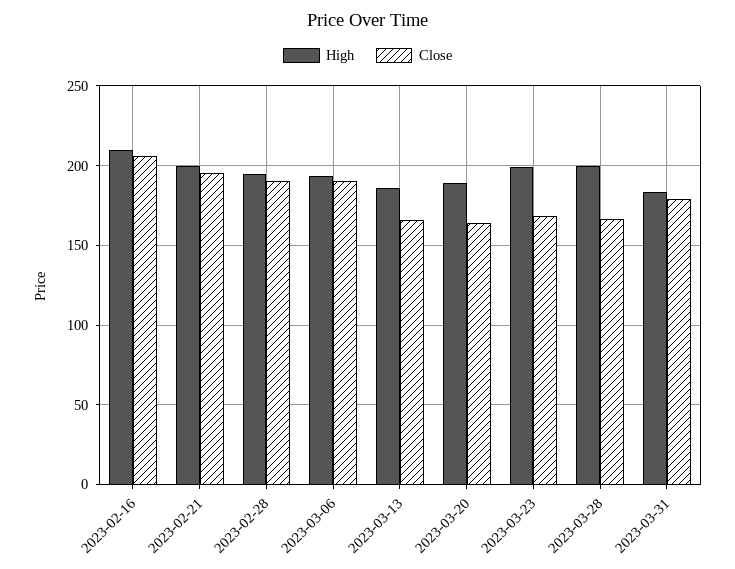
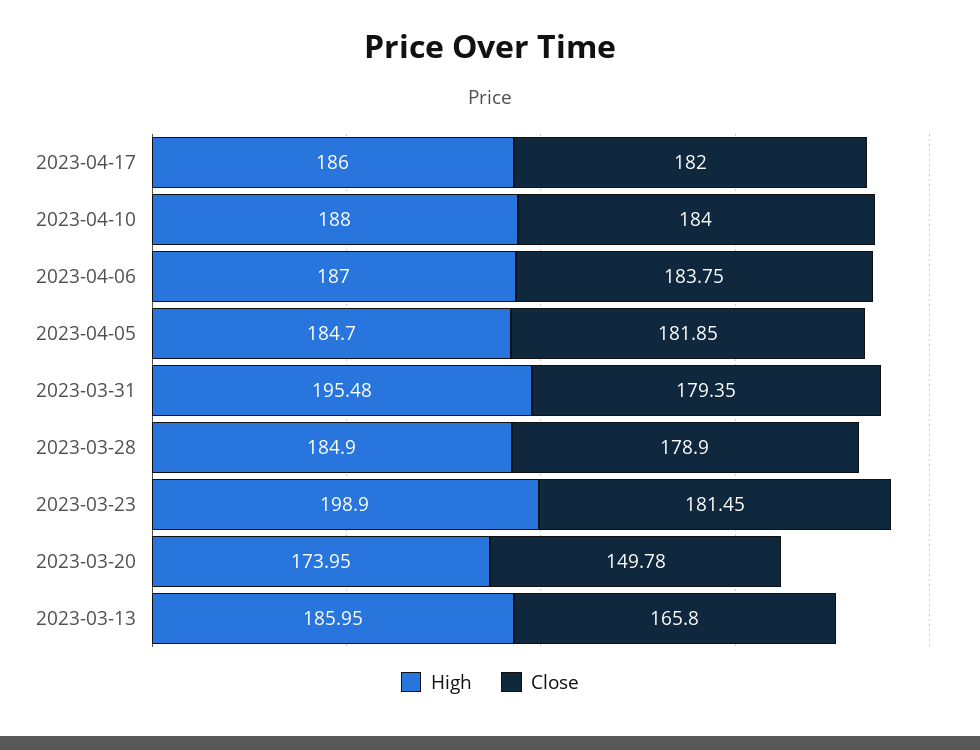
High, 2023-02-16: 210 -> none
Close, 2023-02-16: 205 -> none
High, 2023-02-21: 200 -> none
Close, 2023-02-21: 195 -> none
High, 2023-02-28: 195 -> none
Close, 2023-02-28: 190 -> none
High, 2023-03-06: 195 -> none
Close, 2023-03-06: 190 -> none
High, 2023-03-20: 190 -> 173.95
Close, 2023-03-20: 165 -> 149.78
Close, 2023-03-23: 170 -> 181.45
High, 2023-03-28: 200 -> 184.9
Close, 2023-03-28: 165 -> 178.9
High, 2023-03-31: 185 -> 195.48
High, 2023-04-17: none -> 186
Close, 2023-04-17: none -> 182
High, 2023-04-10: none -> 188
Close, 2023-04-10: none -> 184
High, 2023-04-06: none -> 187
Close, 2023-04-06: none -> 183.75
High, 2023-04-05: none -> 184.7
Close, 2023-04-05: none -> 181.85

